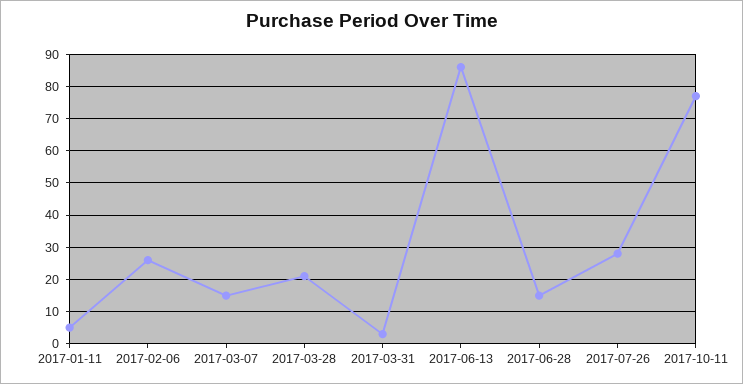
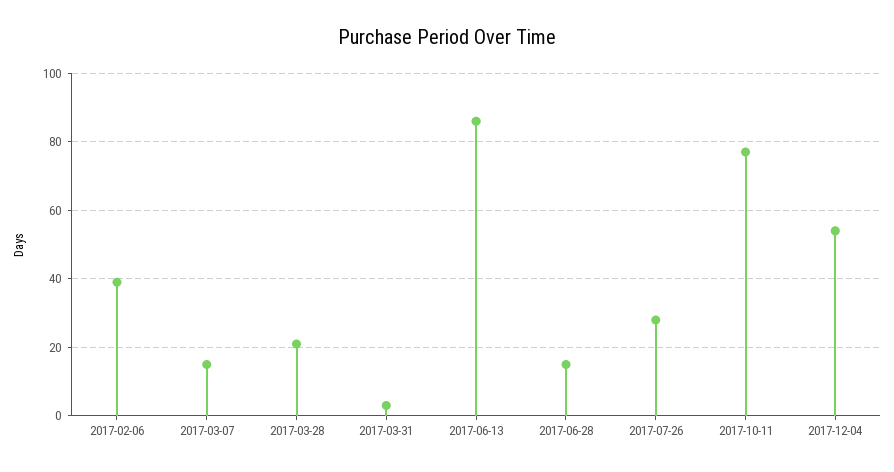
2017-01-11: 5 -> none
2017-02-06: 25 -> 40
2017-12-04: none -> 55

